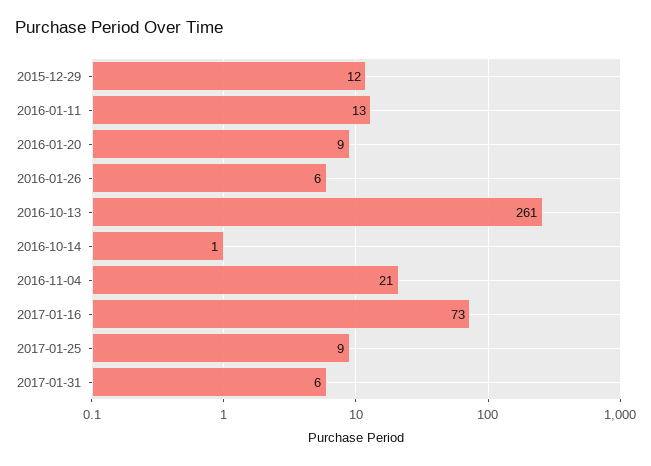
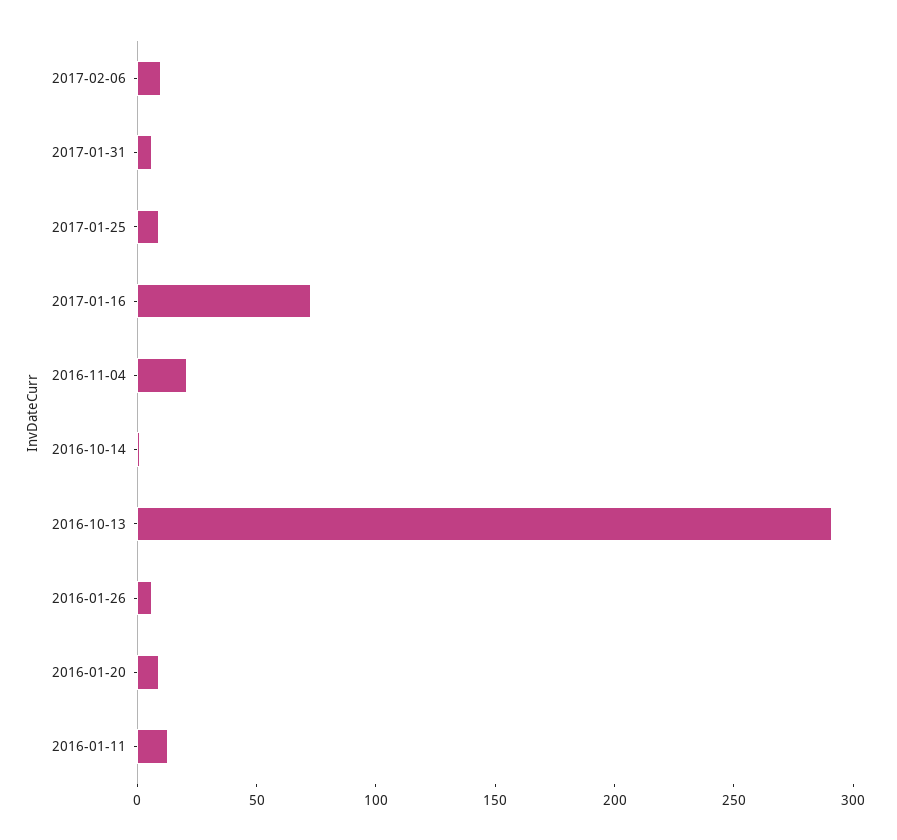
2015-12-29: 12 -> none
2016-10-13: 261 -> 290
2017-02-06: none -> 10

